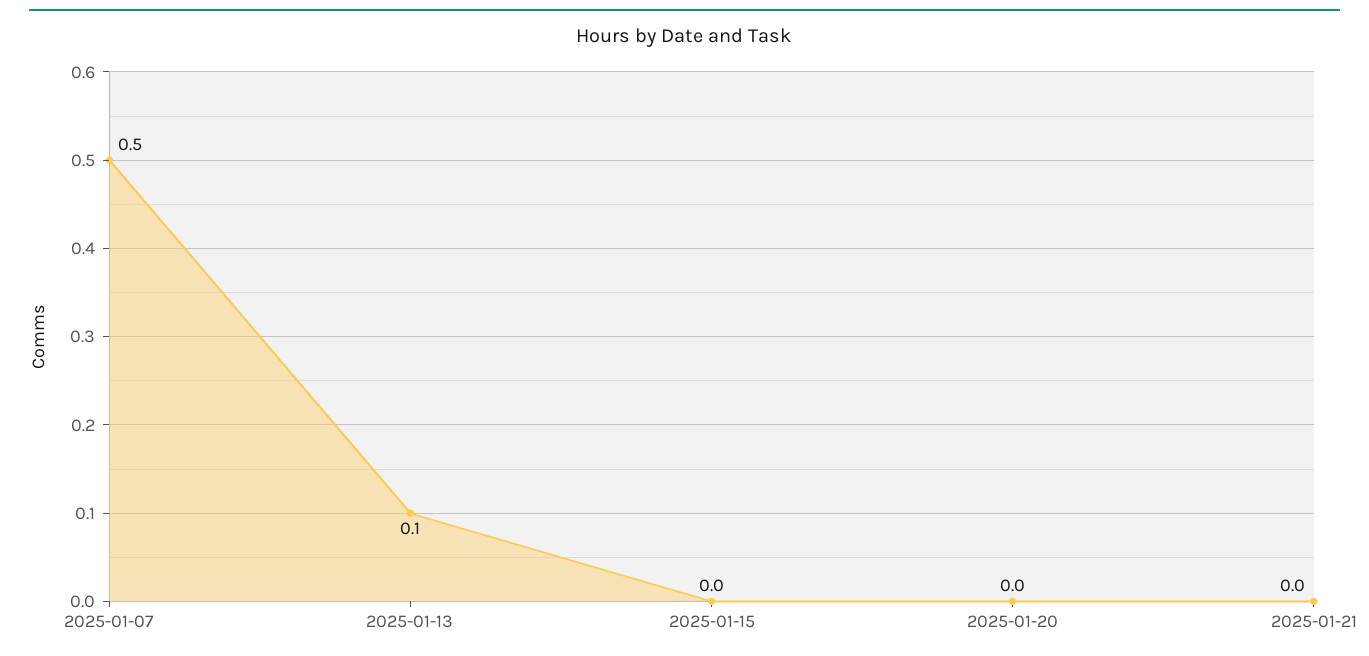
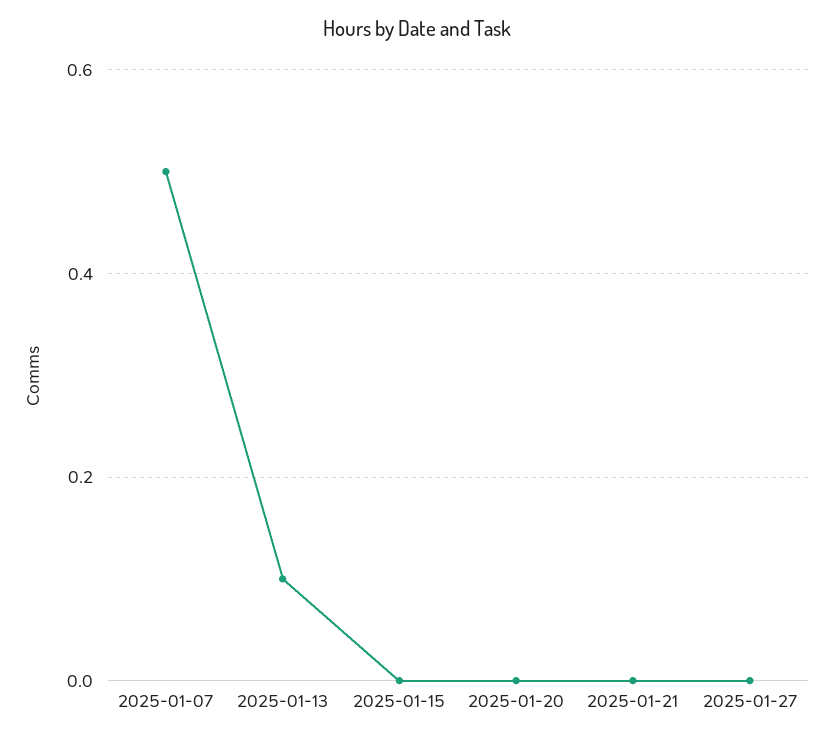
2025-01-27: none -> 0

